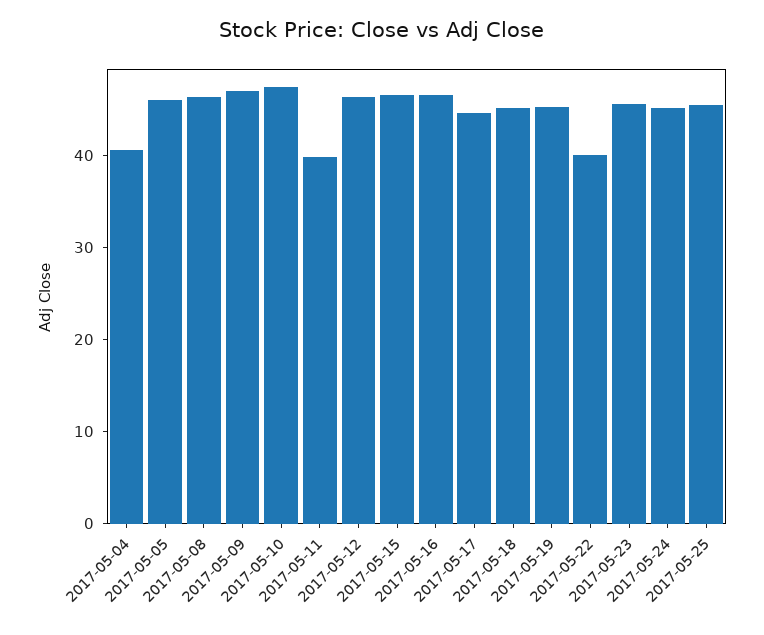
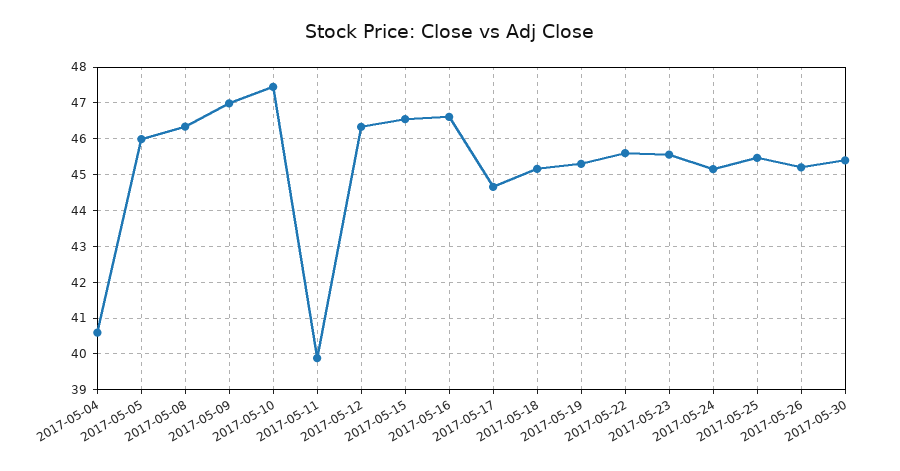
2017-05-22: 40 -> 45.6
2017-05-26: none -> 45.2
2017-05-30: none -> 45.4

